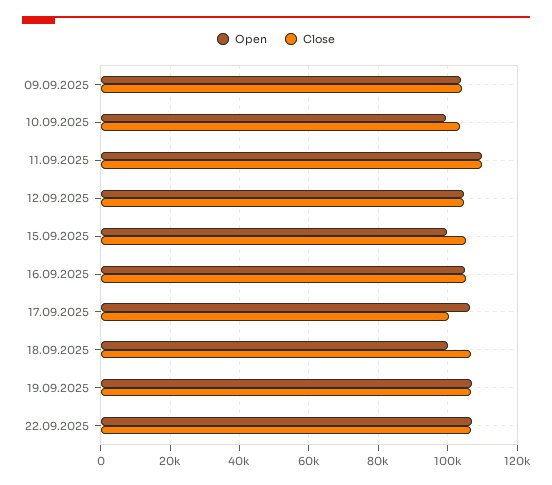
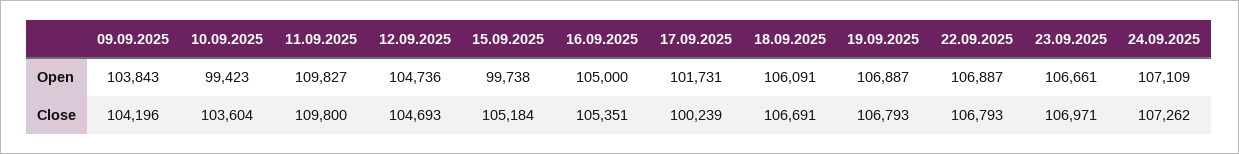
Open, 17.09.2025: 106000 -> 101731
Open, 18.09.2025: 100000 -> 106091
Open, 23.09.2025: none -> 106661
Open, 24.09.2025: none -> 107109
Close, 23.09.2025: none -> 106971
Close, 24.09.2025: none -> 107262

